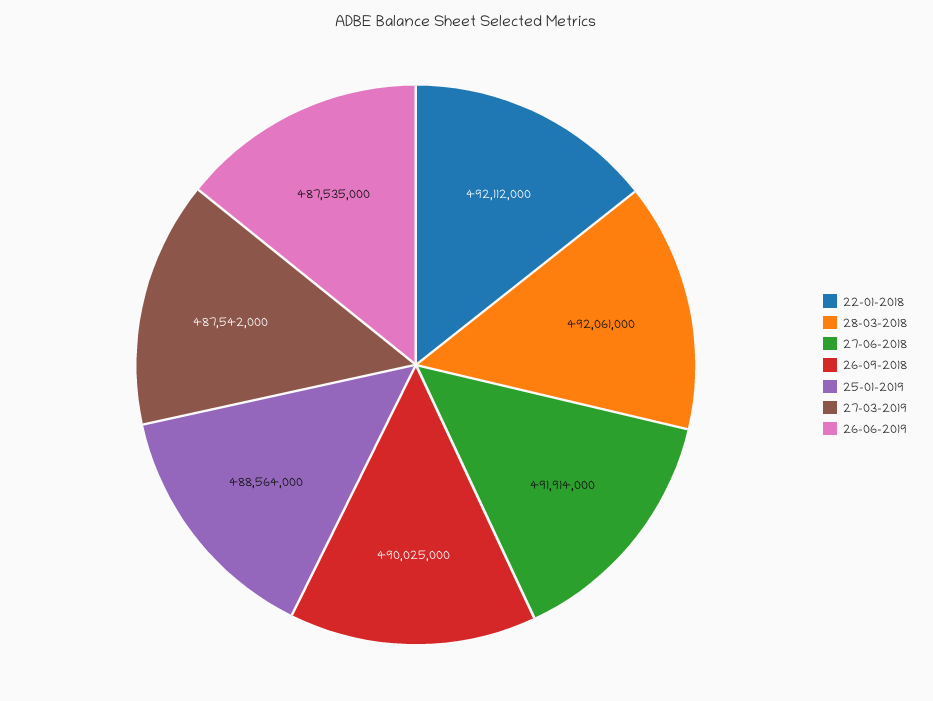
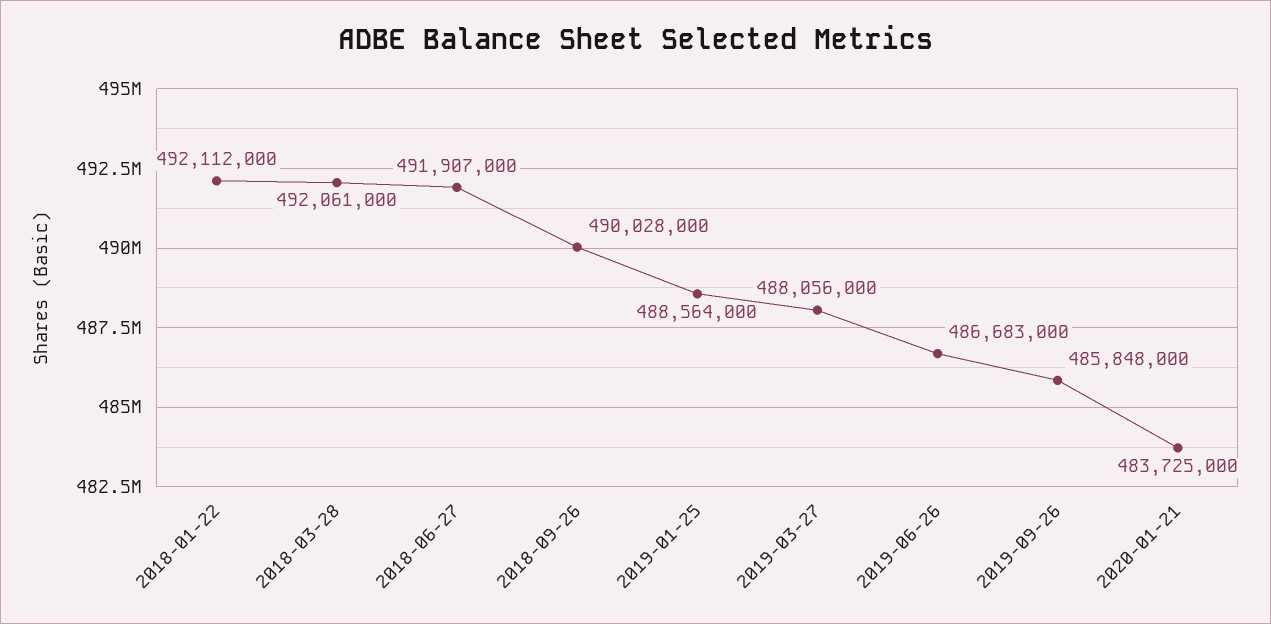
27-06-2018: 491914000 -> 491907000
26-09-2018: 490025000 -> 490028000
27-03-2019: 487542000 -> 488056000
26-06-2019: 487535000 -> 486683000
2019-09-26: none -> 485848000
2020-01-21: none -> 483725000

